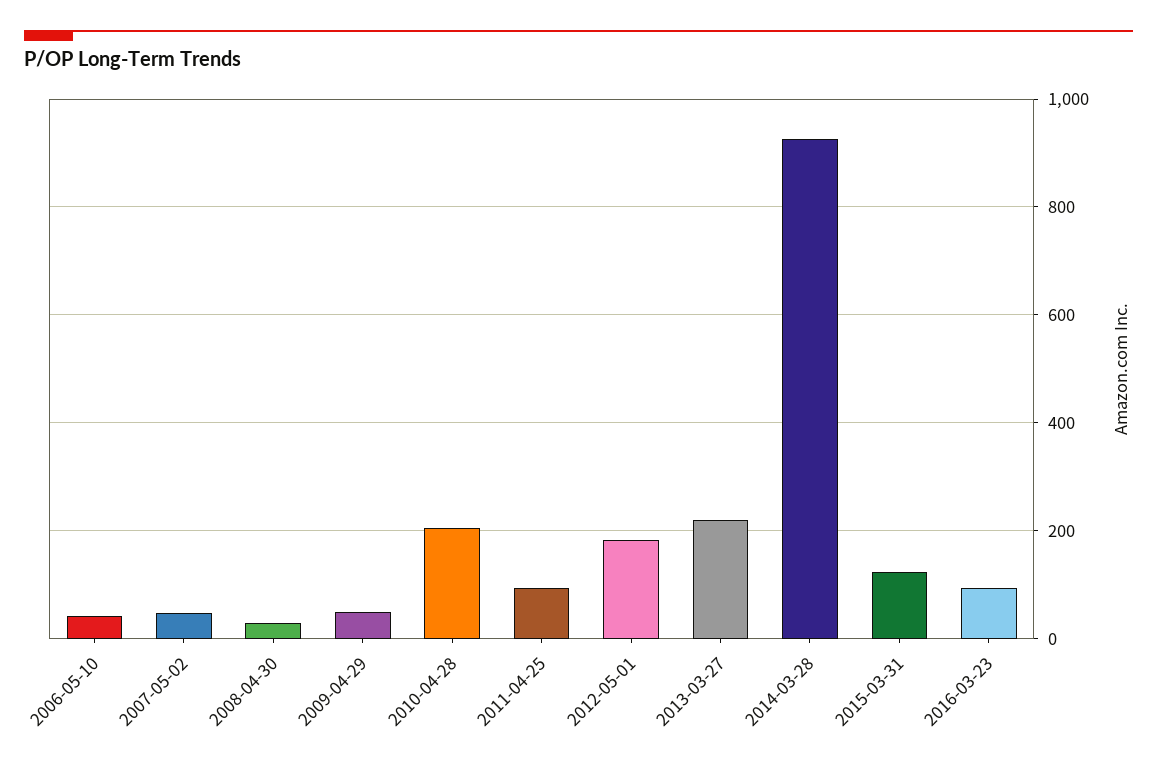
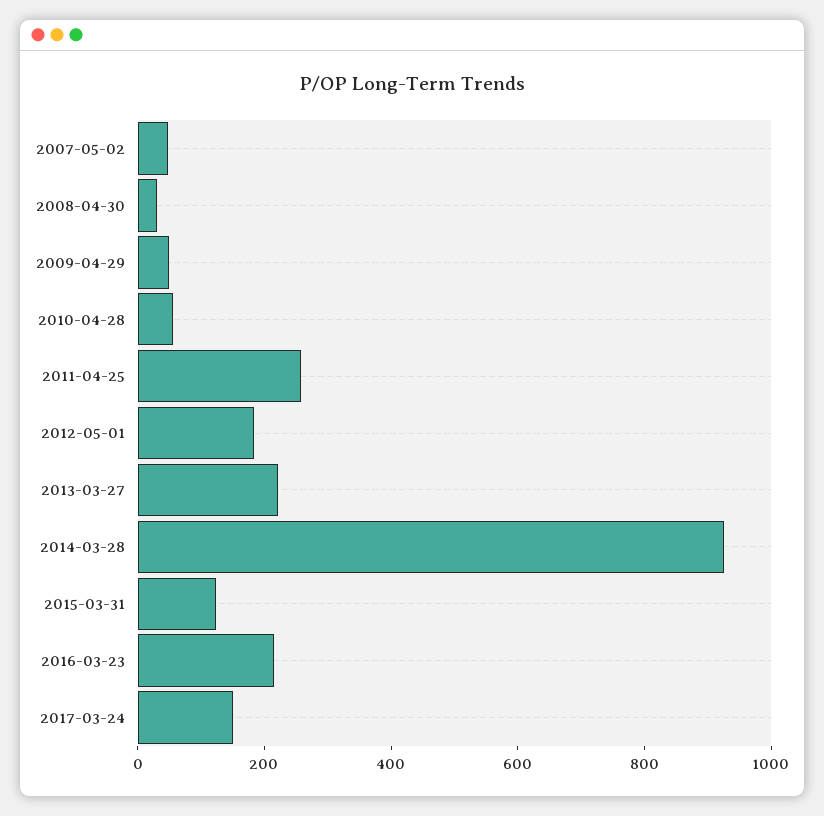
2006-05-10: 40 -> none
2010-04-28: 200 -> 50
2011-04-25: 100 -> 250
2016-03-23: 100 -> 200
2017-03-24: none -> 150

